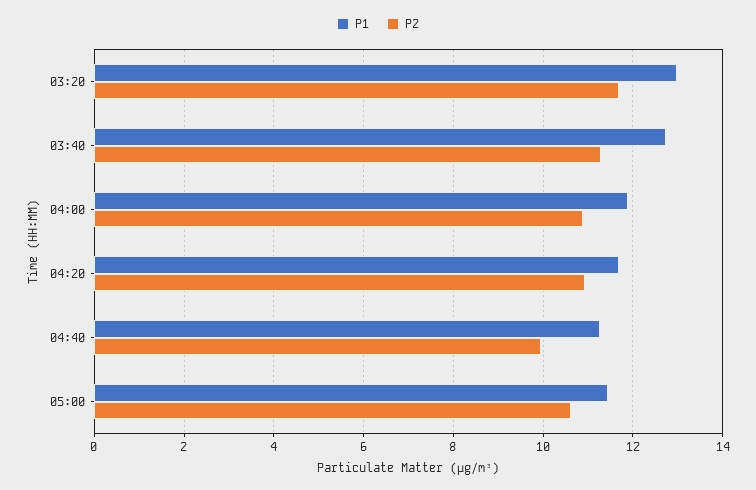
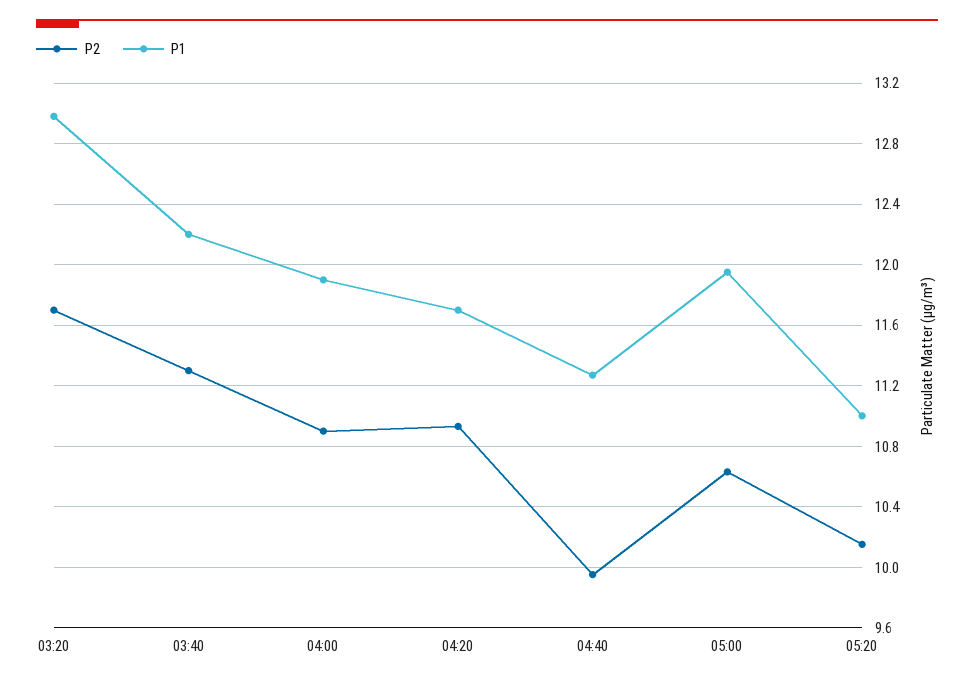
P1, 03:40: 12.8 -> 12.2
P1, 05:00: 11.4 -> 11.95
P2, 05:20: none -> 10.15
P1, 05:20: none -> 11

